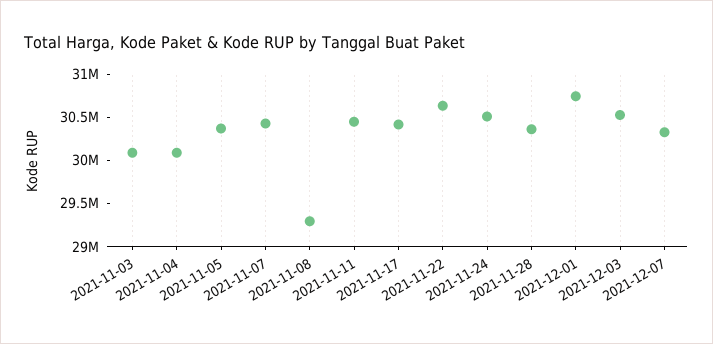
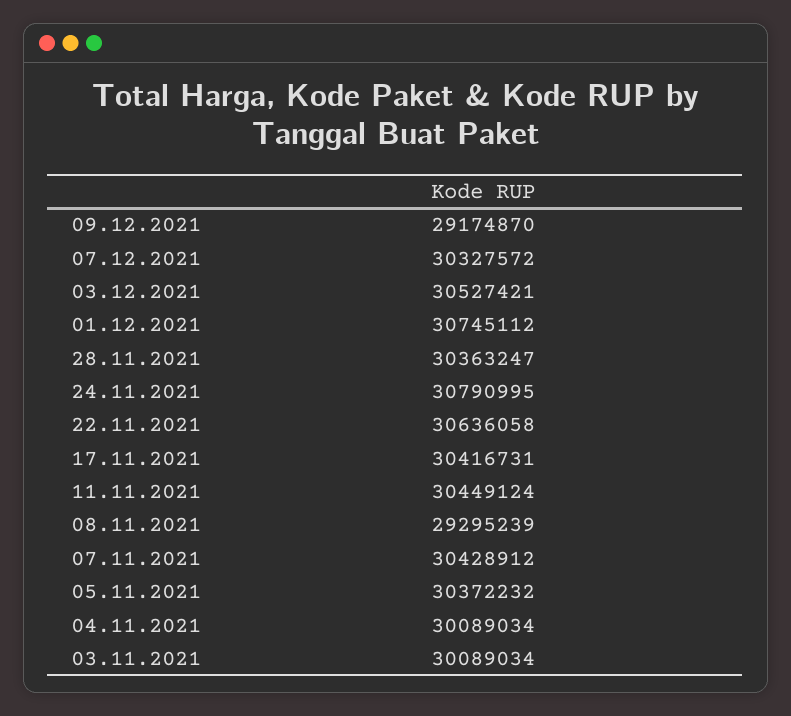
2021-11-24: 30500000 -> 30790995
09.12.2021: none -> 29174870

